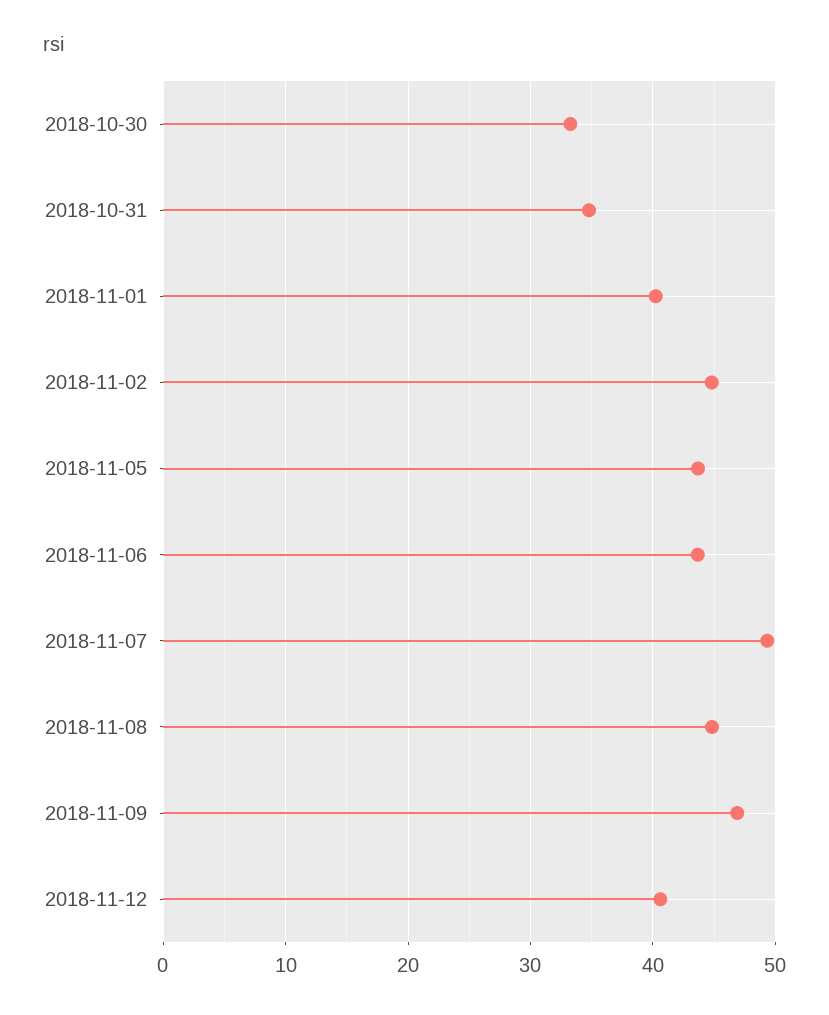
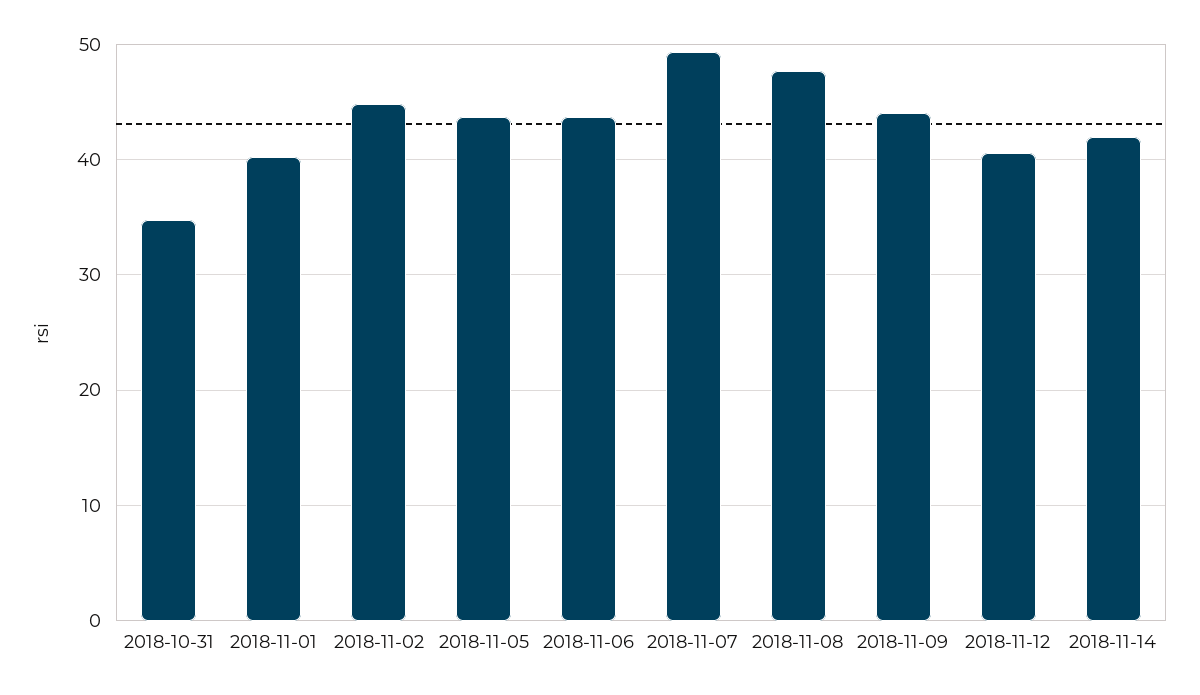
2018-10-30: 33 -> none
2018-11-08: 45 -> 48
2018-11-09: 47 -> 44
2018-11-14: none -> 42

